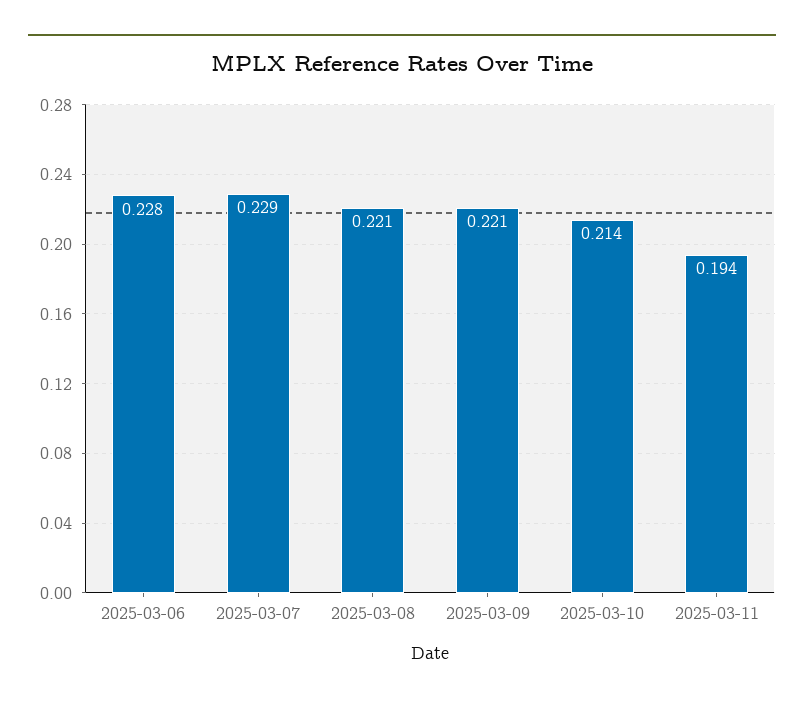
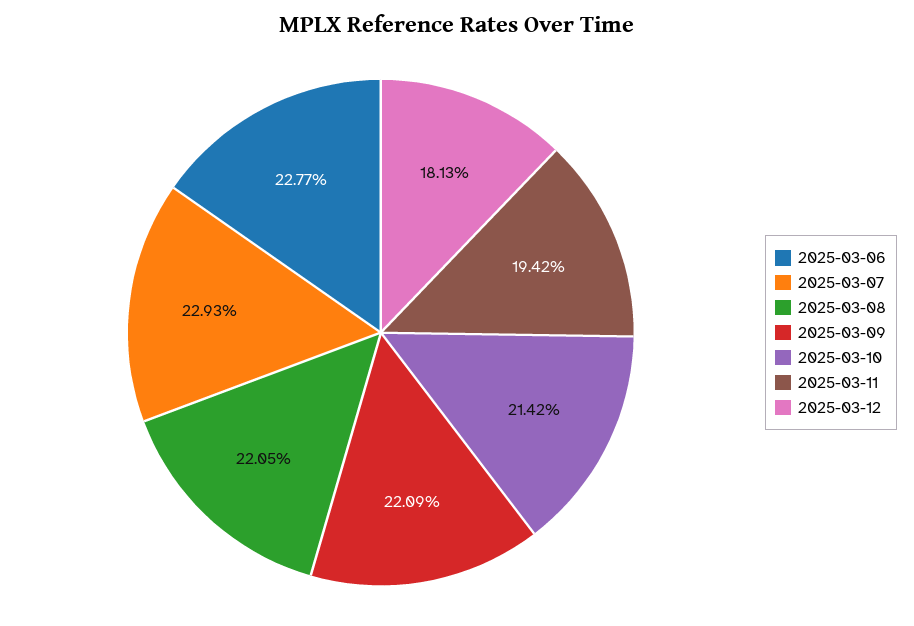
2025-03-12: none -> 0.1813

